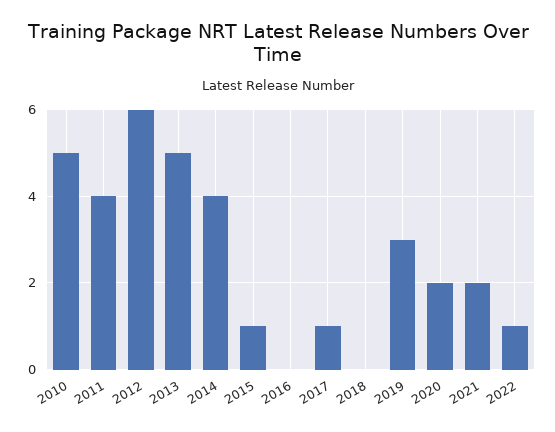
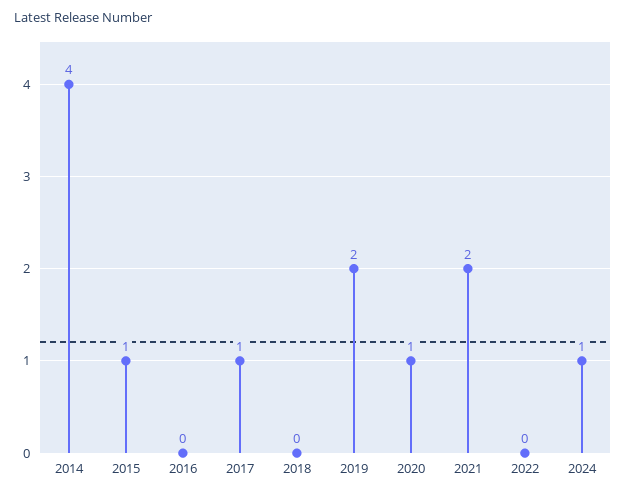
2010: 5 -> none
2011: 4 -> none
2012: 6 -> none
2013: 5 -> none
2019: 3 -> 2
2020: 2 -> 1
2022: 1 -> 0
2024: none -> 1

